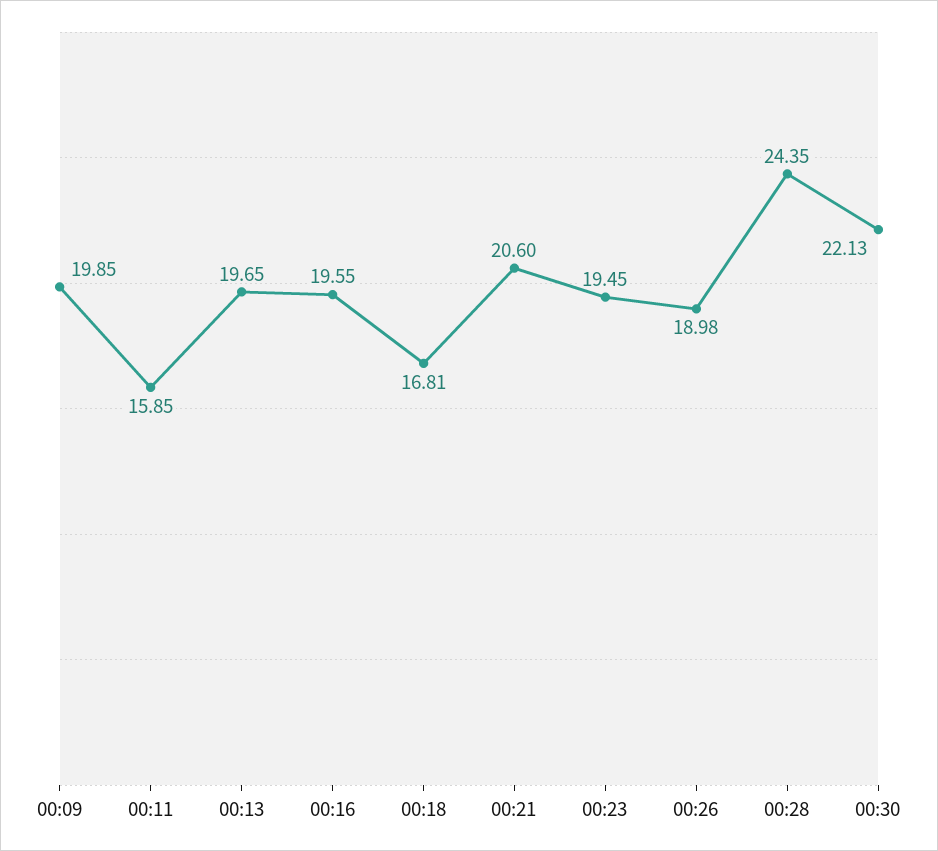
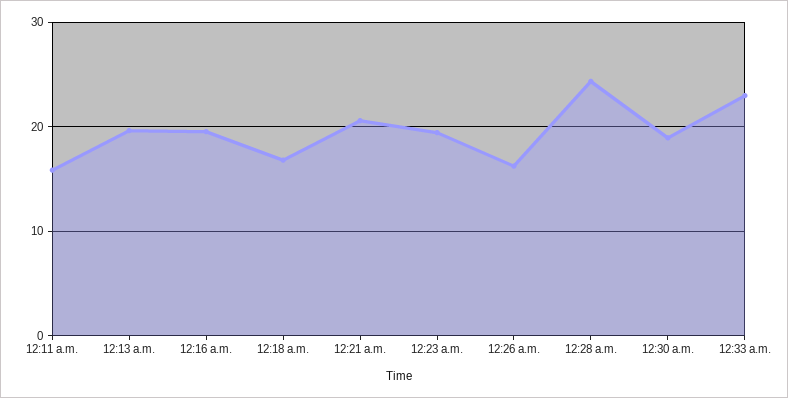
00:09: 19.85 -> none
00:26: 18.98 -> 16
00:30: 22.13 -> 19
12:33 a.m.: none -> 23

